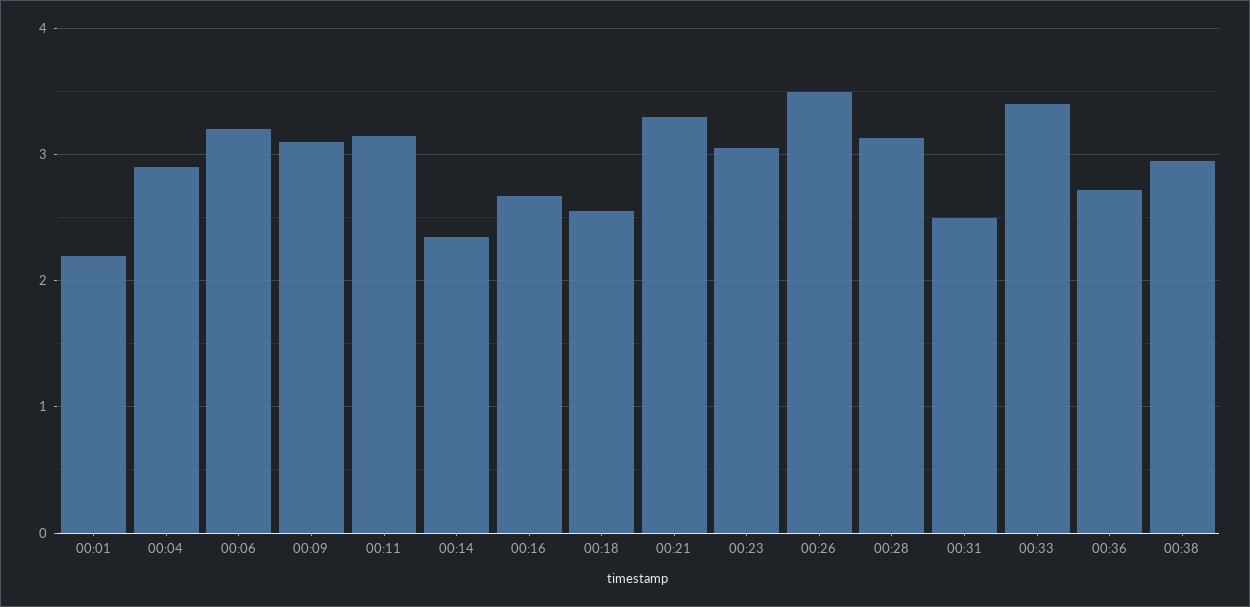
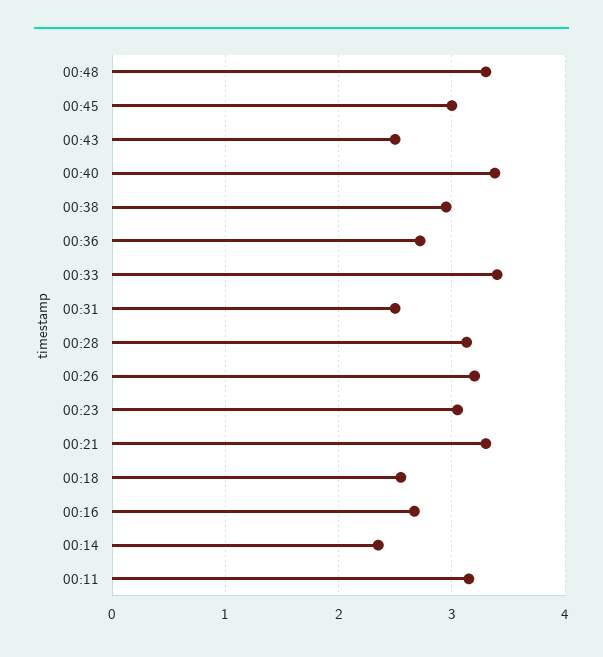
00:01: 2.2 -> none
00:04: 2.9 -> none
00:06: 3.2 -> none
00:09: 3.1 -> none
00:26: 3.5 -> 3.2
00:48: none -> 3.3
00:45: none -> 3
00:43: none -> 2.5
00:40: none -> 3.4

